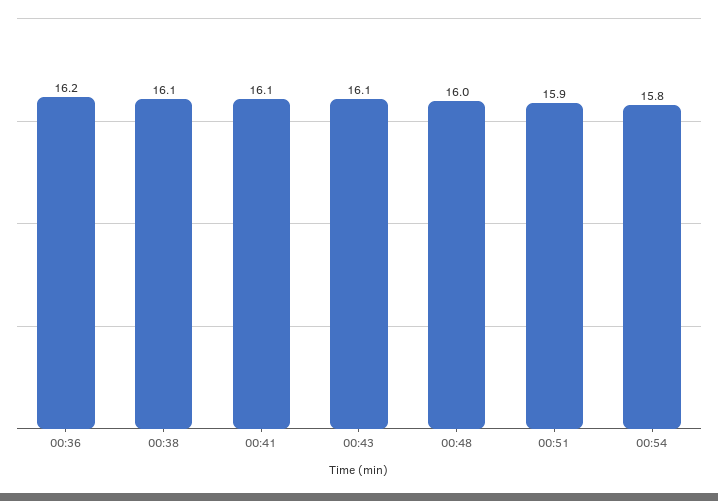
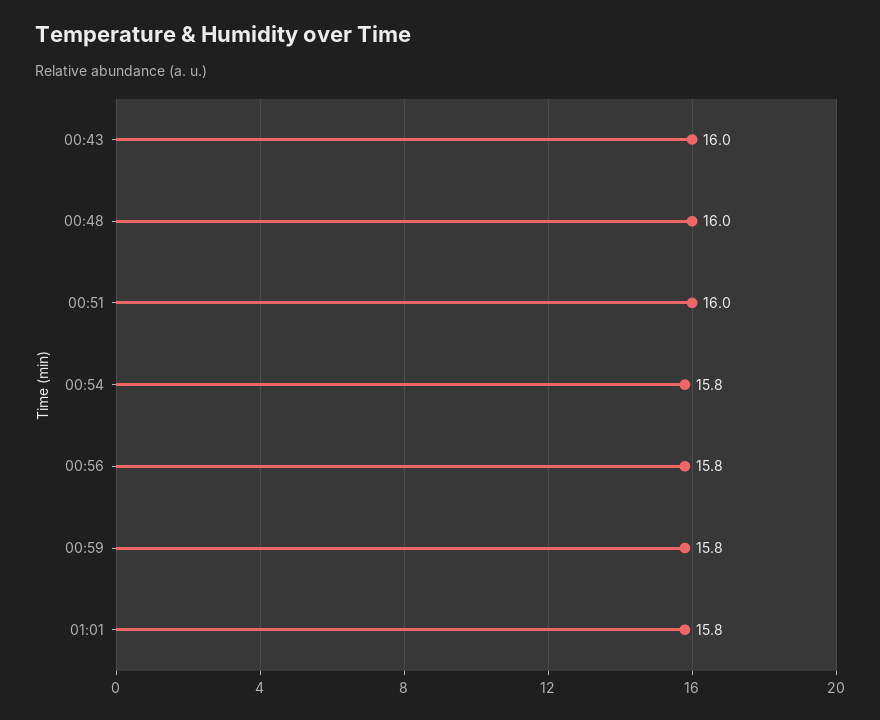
00:36: 16.2 -> none
00:38: 16.1 -> none
00:41: 16.1 -> none
00:43: 16.1 -> 16
00:51: 15.9 -> 16
00:56: none -> 15.8
00:59: none -> 15.8
01:01: none -> 15.8

